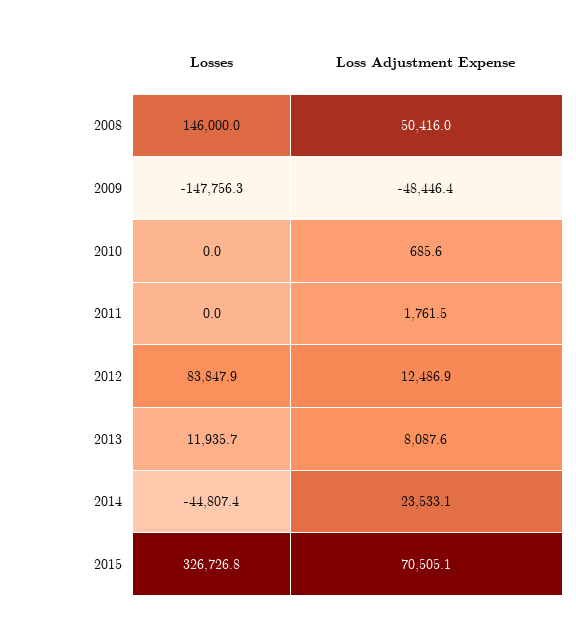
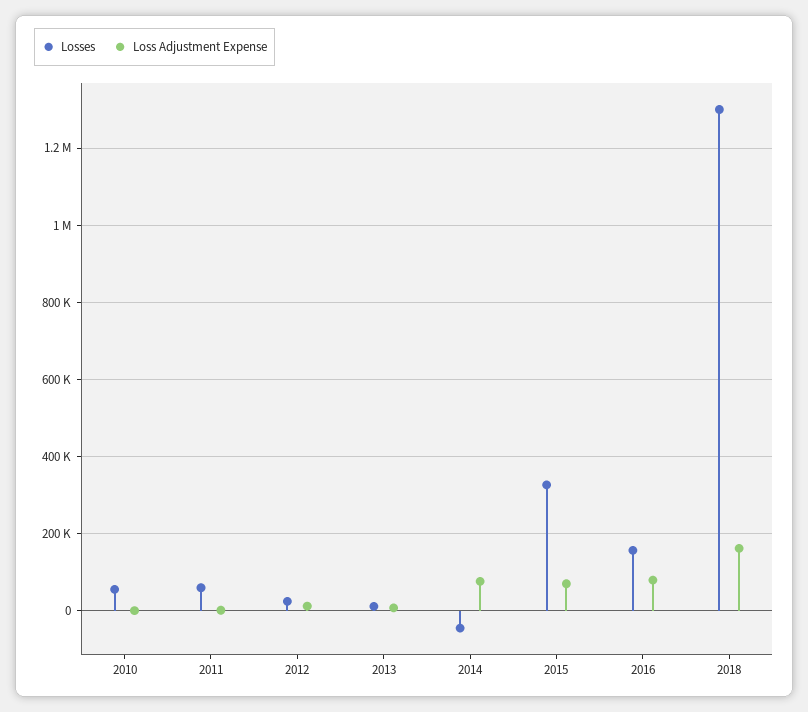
Losses, 2008: 146000 -> none
Loss Adjustment Expense, 2008: 50416 -> none
Losses, 2009: -147756.3 -> none
Loss Adjustment Expense, 2009: -48446.4 -> none
Losses, 2010: 0 -> 60000
Losses, 2011: 0 -> 60000
Losses, 2012: 83847.9 -> 20000
Loss Adjustment Expense, 2014: 23533.1 -> 80000
Losses, 2016: none -> 160000
Loss Adjustment Expense, 2016: none -> 80000
Losses, 2018: none -> 1300000
Loss Adjustment Expense, 2018: none -> 160000

